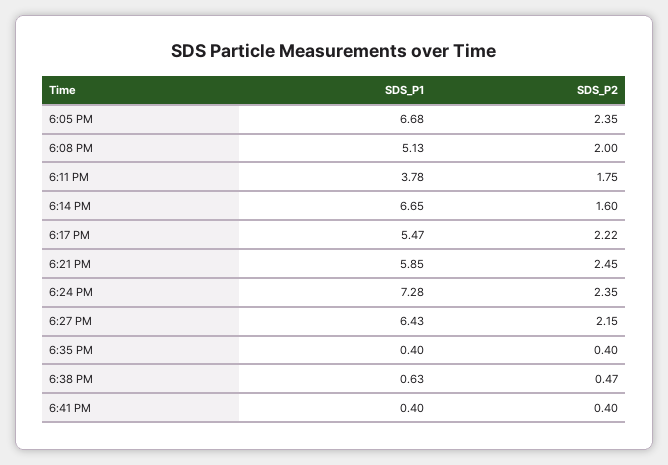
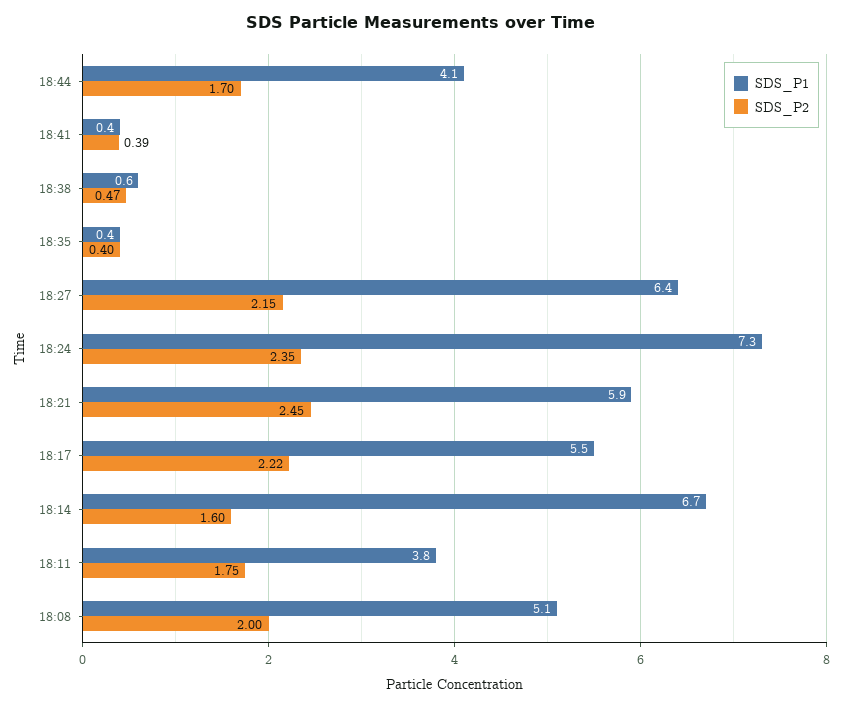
SDS_P1, 6:05 PM: 6.68 -> none
SDS_P2, 6:05 PM: 2.35 -> none
SDS_P2, 6:41 PM: 0.4 -> 0.39
SDS_P1, 18:44: none -> 4.1
SDS_P2, 18:44: none -> 1.7

